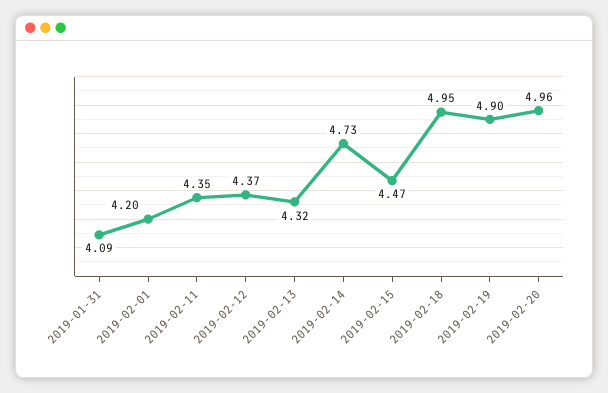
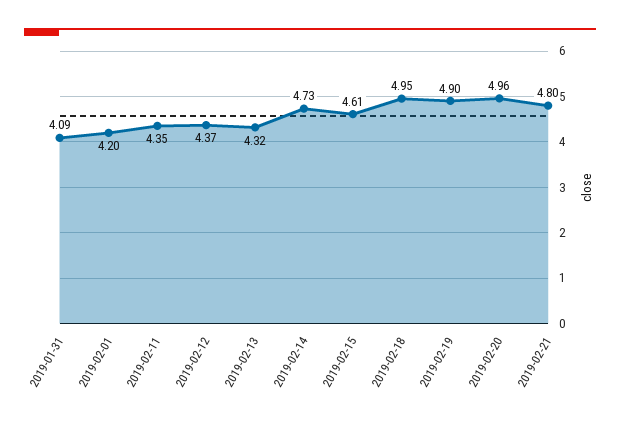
2019-02-15: 4.47 -> 4.61
2019-02-21: none -> 4.8

